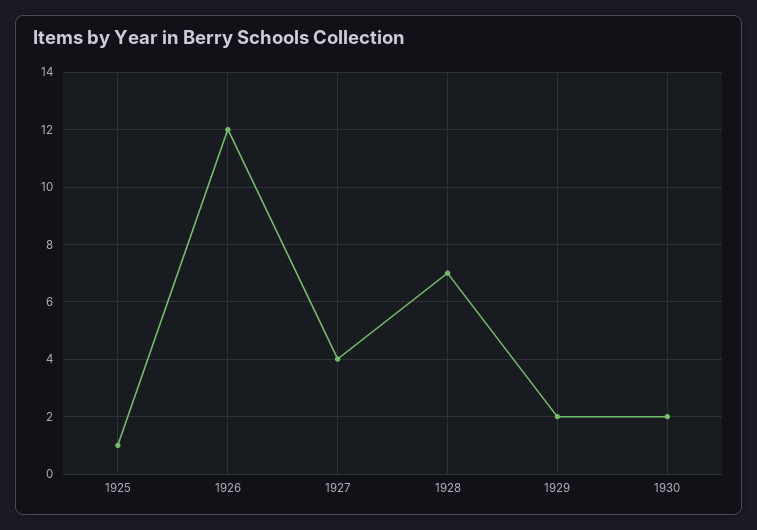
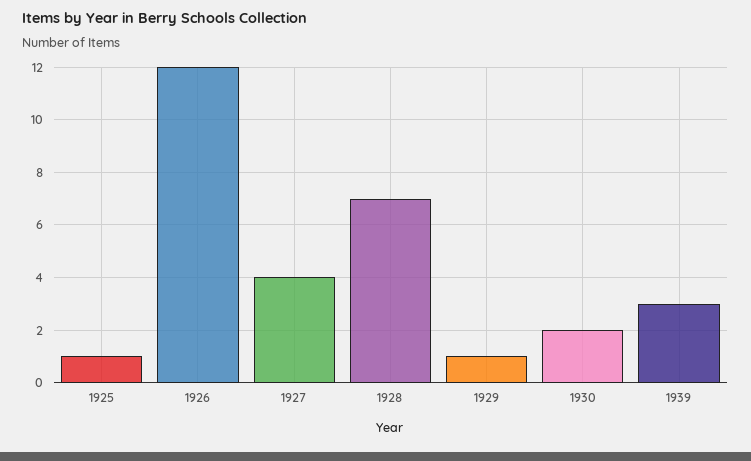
1929: 2 -> 1
1939: none -> 3

